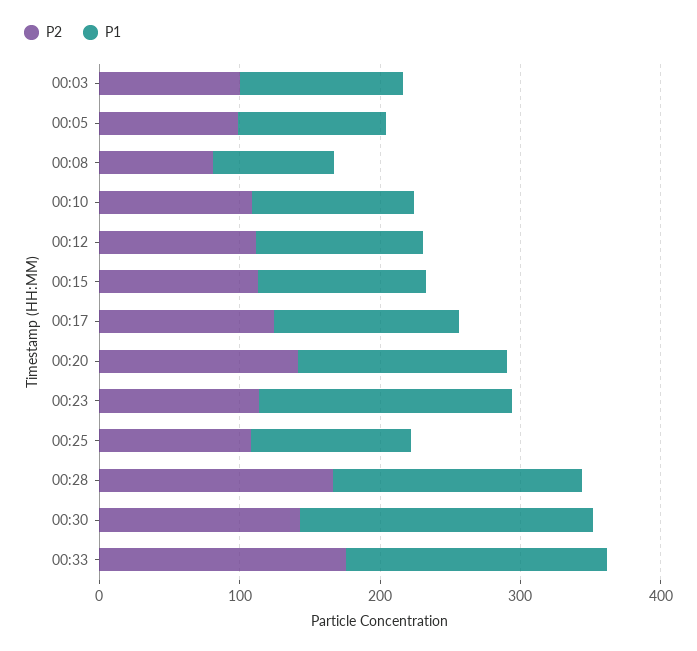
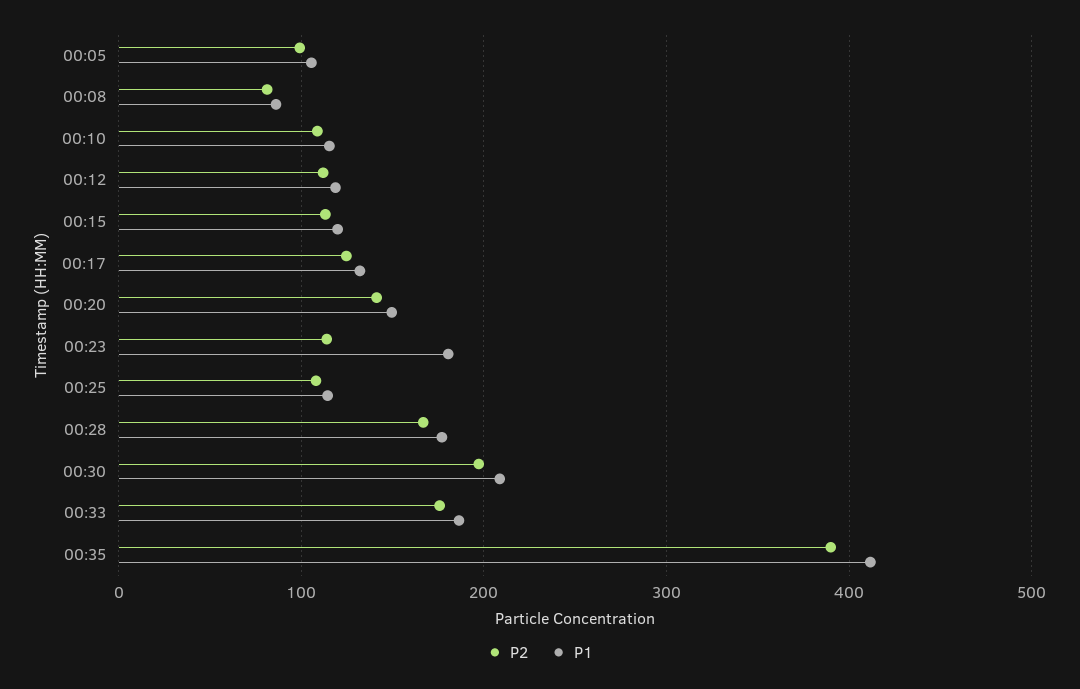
P2, 00:03: 100 -> none
P1, 00:03: 120 -> none
P2, 00:30: 140 -> 200
P2, 00:35: none -> 390
P1, 00:35: none -> 410

